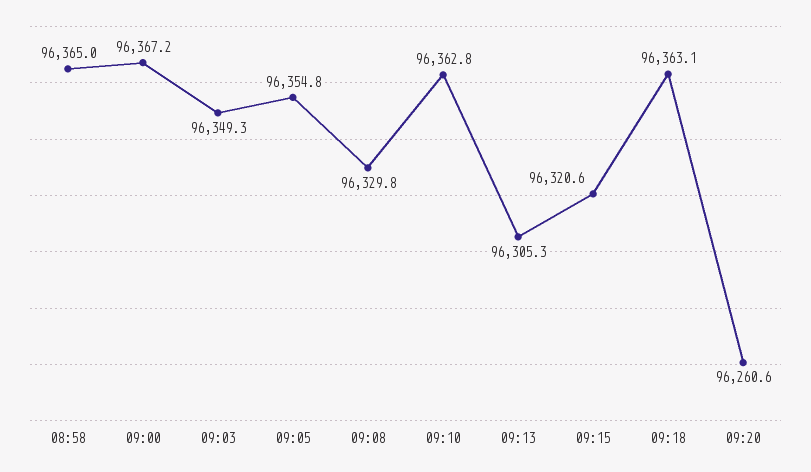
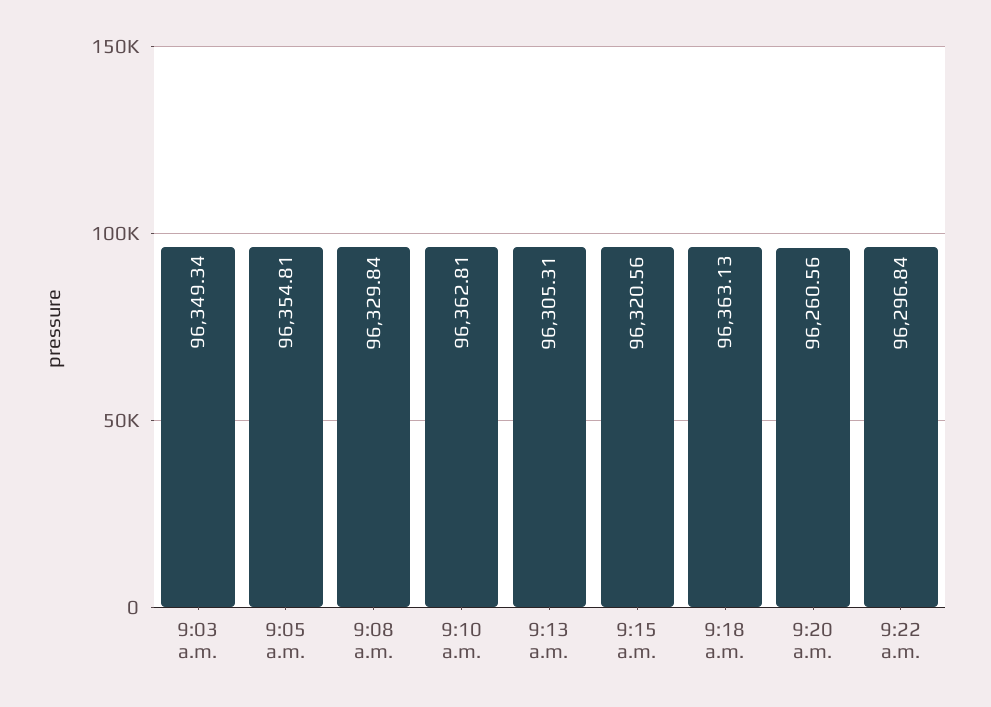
08:58: 96365 -> none
09:00: 96367.2 -> none
9:22 a.m.: none -> 96296.84

